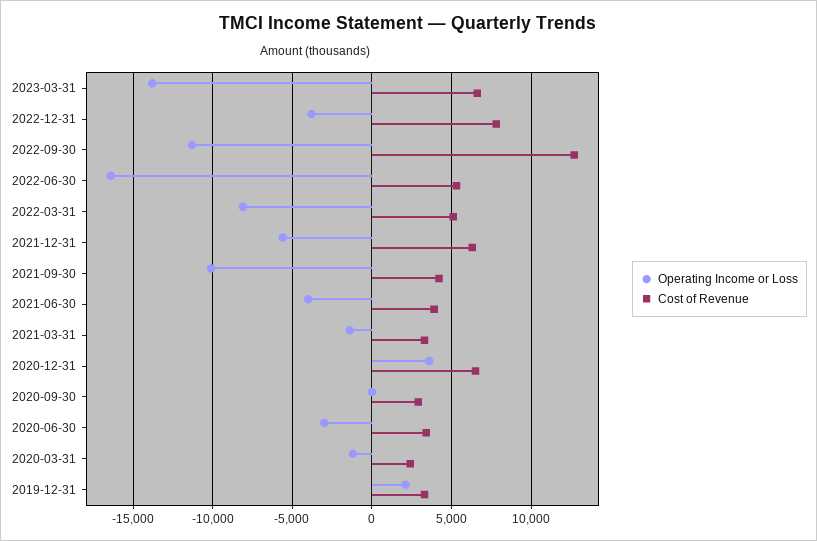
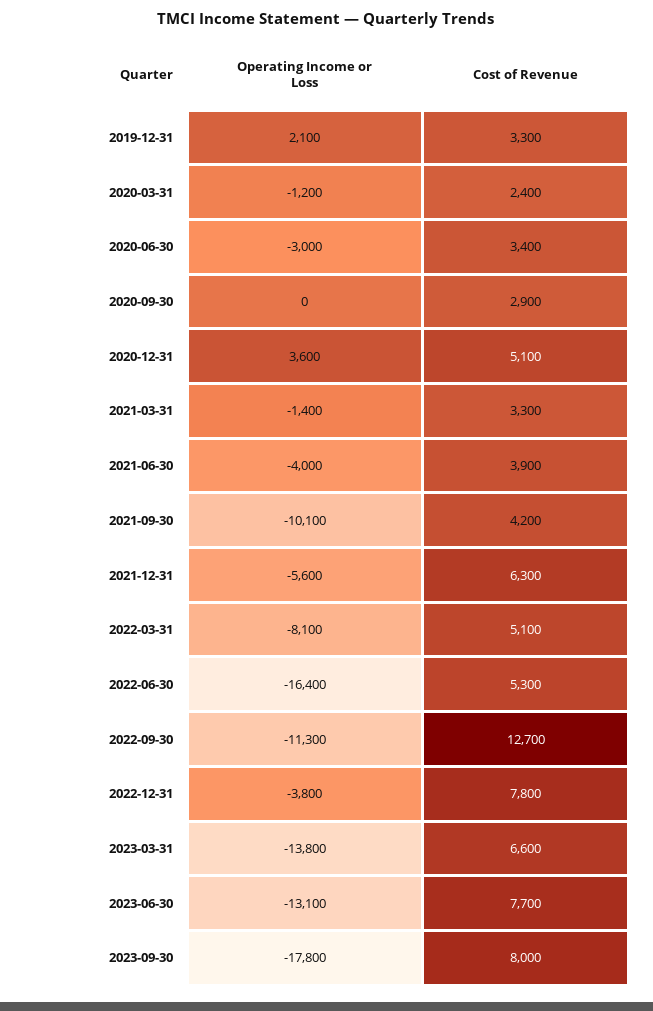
Cost of Revenue, 2020-12-31: 6500 -> 5100
Operating Income or Loss, 2023-06-30: none -> -13100
Cost of Revenue, 2023-06-30: none -> 7700
Operating Income or Loss, 2023-09-30: none -> -17800
Cost of Revenue, 2023-09-30: none -> 8000

